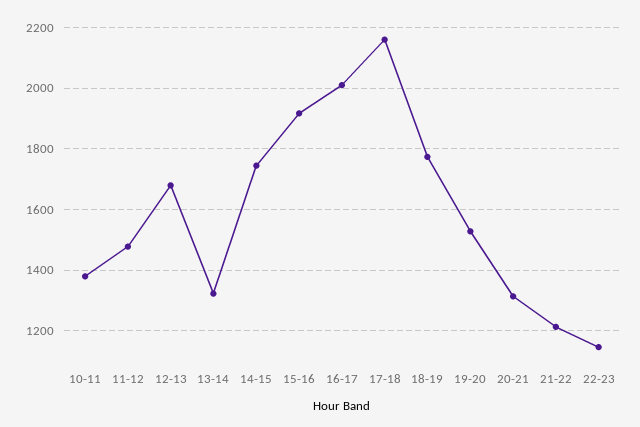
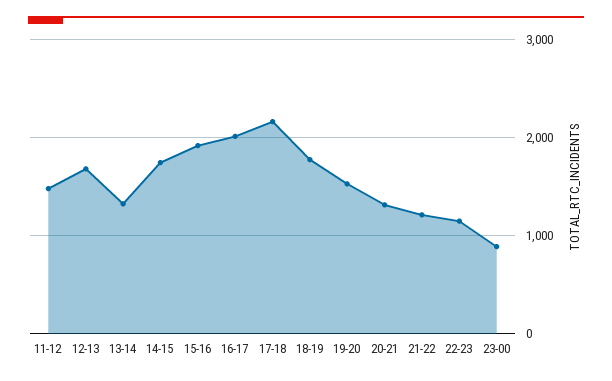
10-11: 1380 -> none
23-00: none -> 900

